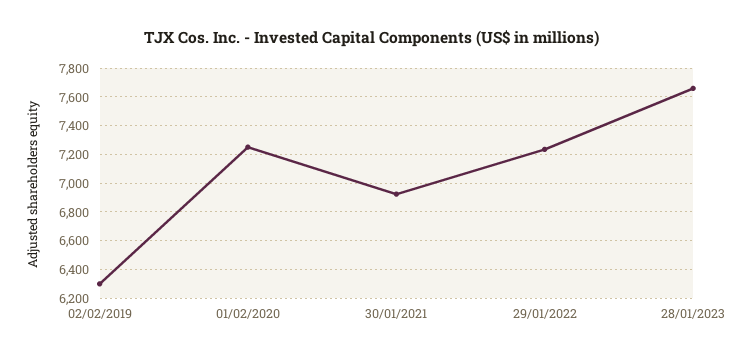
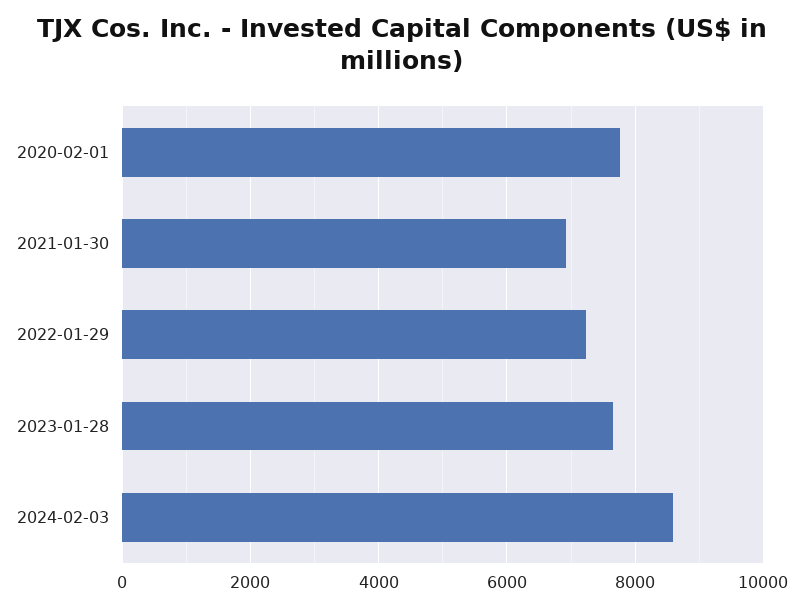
02/02/2019: 6300 -> none
01/02/2020: 7250 -> 7800
2024-02-03: none -> 8600

